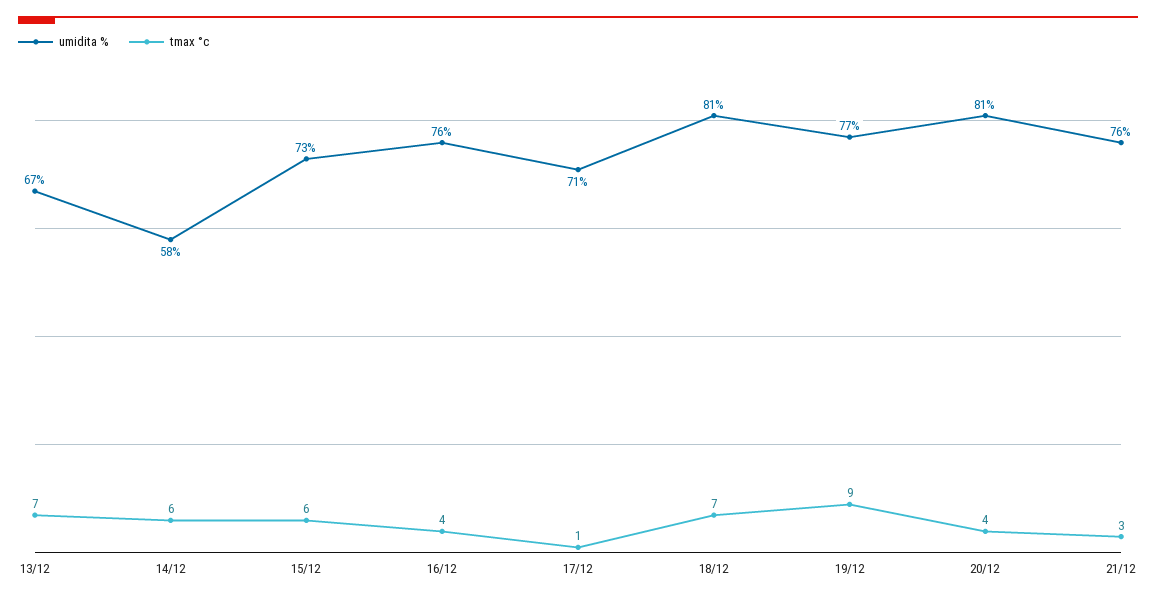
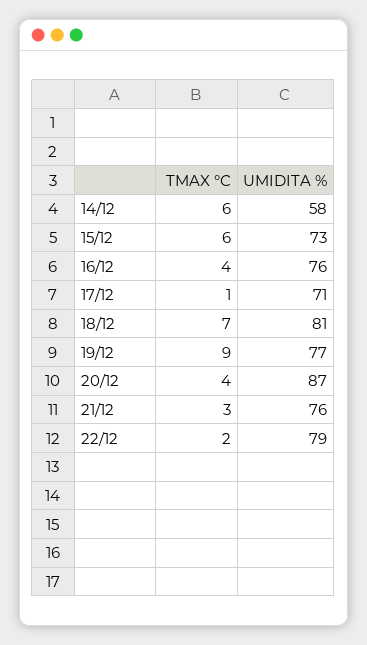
umidita %, 13/12: 67 -> none
tmax °c, 13/12: 7 -> none
umidita %, 20/12: 81 -> 87
tmax °c, 22/12: none -> 2
umidita %, 22/12: none -> 79

